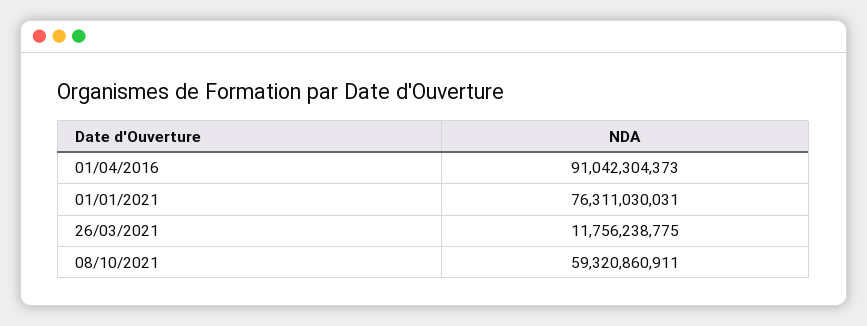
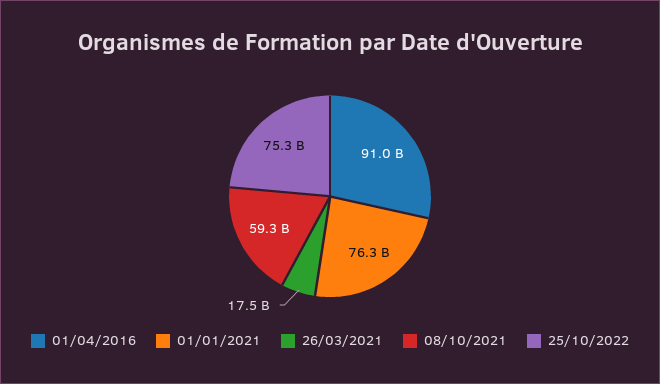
26/03/2021: 11756238775 -> 17500000000
25/10/2022: none -> 75300000000

